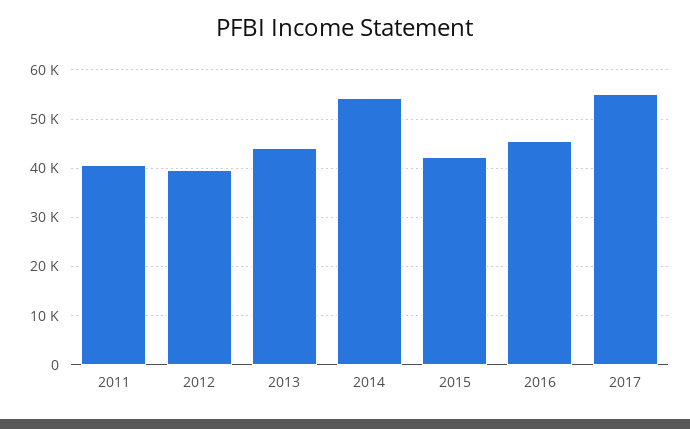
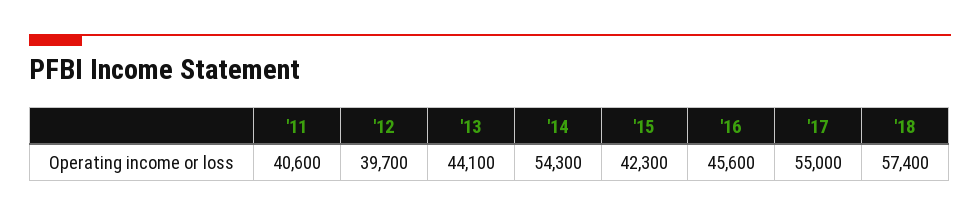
'18: none -> 57400

